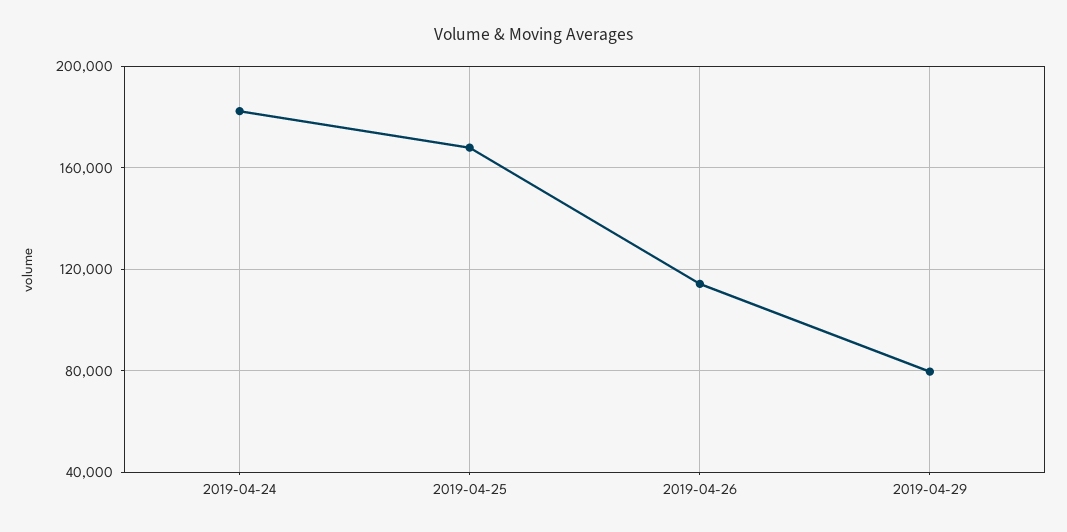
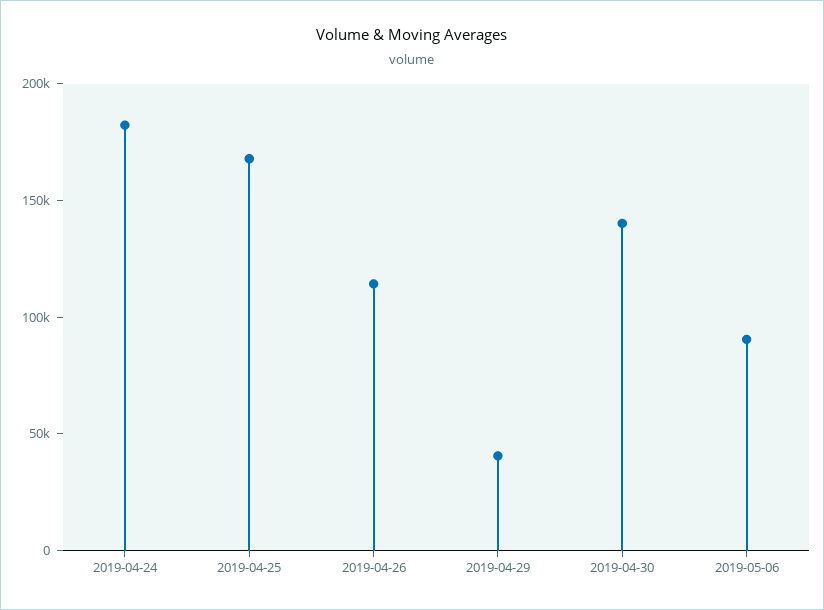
2019-04-29: 80000 -> 40000
2019-04-30: none -> 140000
2019-05-06: none -> 90000

